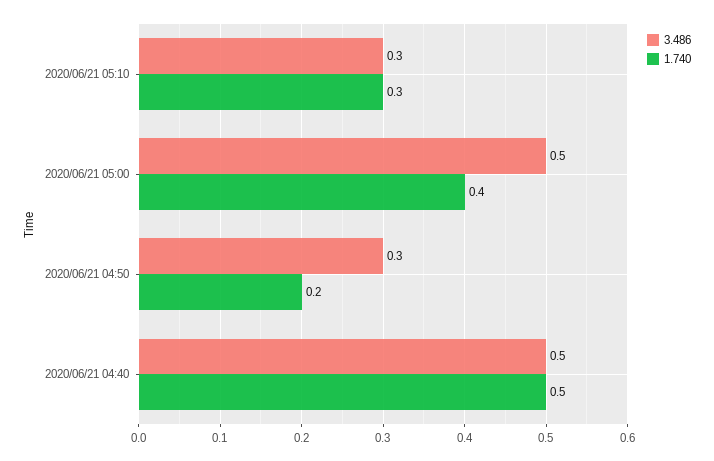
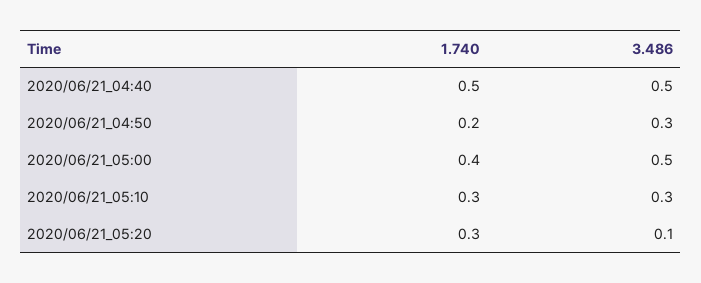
1.740, 2020/06/21_05:20: none -> 0.3
3.486, 2020/06/21_05:20: none -> 0.1

